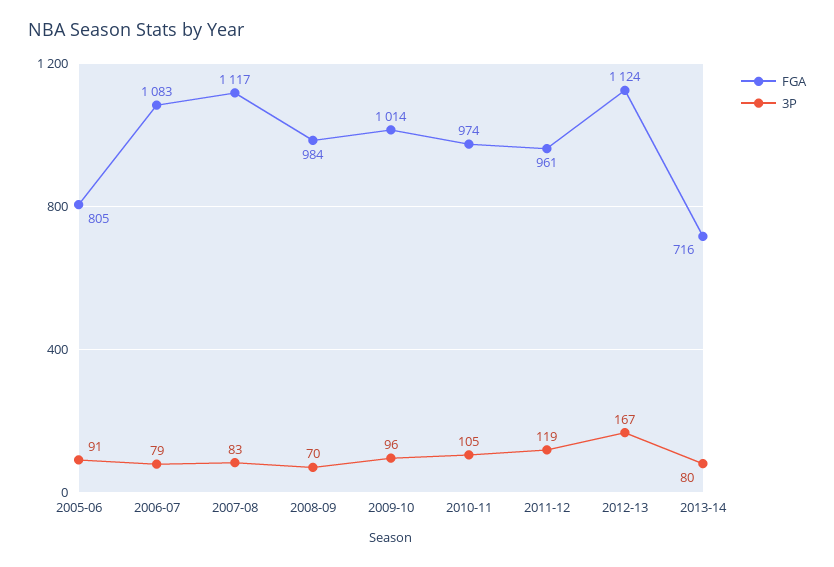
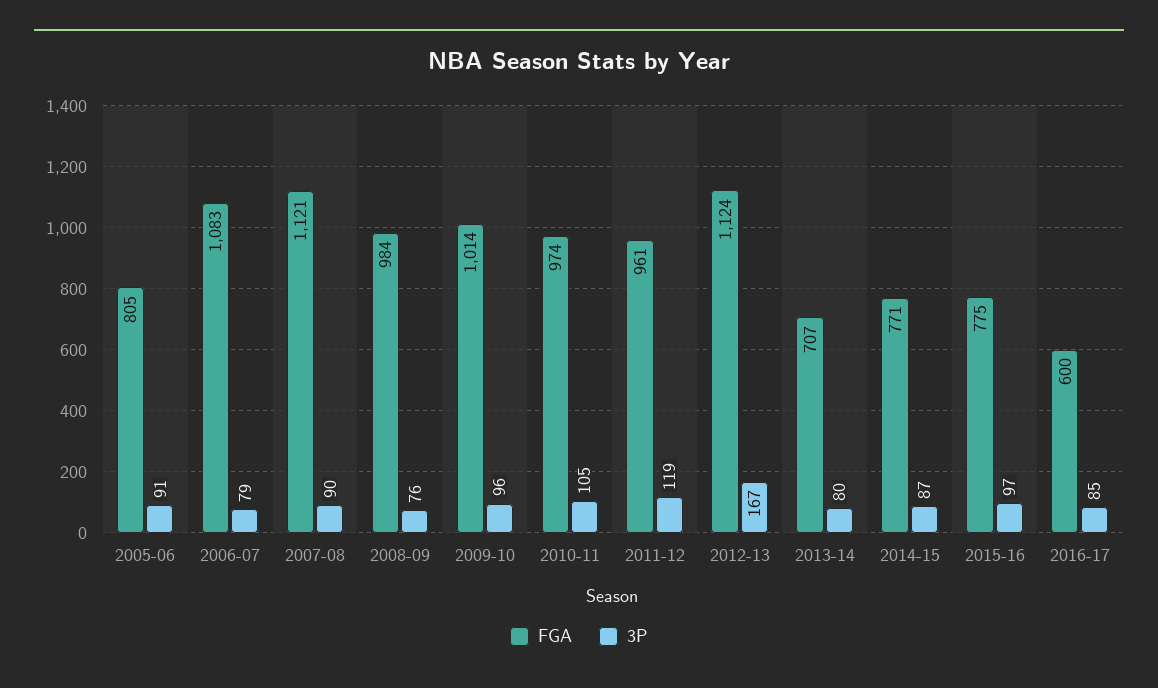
FGA, 2007-08: 1117 -> 1121
3P, 2007-08: 83 -> 90
3P, 2008-09: 70 -> 76
FGA, 2013-14: 716 -> 707
FGA, 2014-15: none -> 771
3P, 2014-15: none -> 87
FGA, 2015-16: none -> 775
3P, 2015-16: none -> 97
FGA, 2016-17: none -> 600
3P, 2016-17: none -> 85

